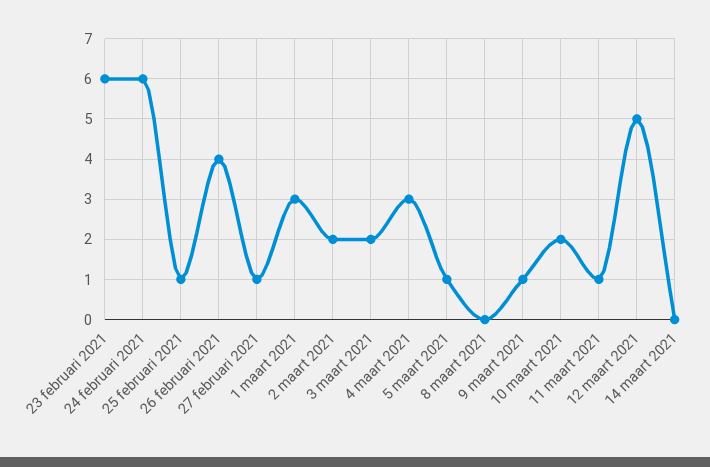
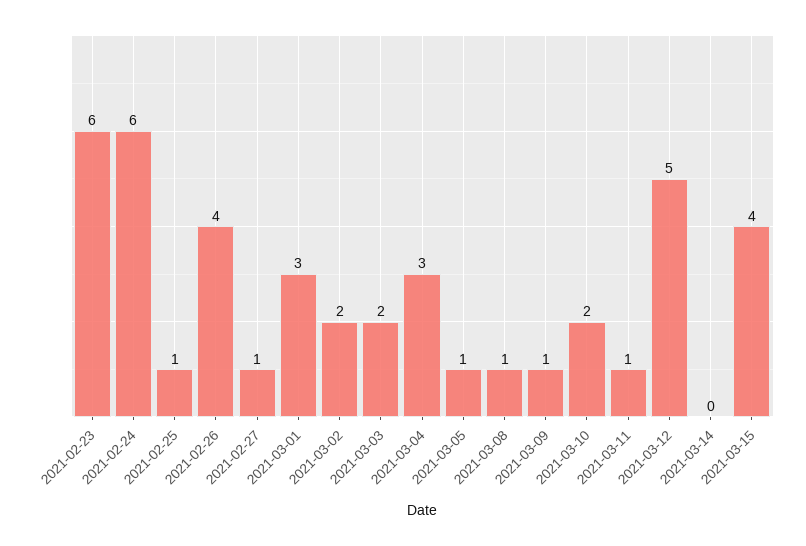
8 maart 2021: 0 -> 1
2021-03-15: none -> 4

